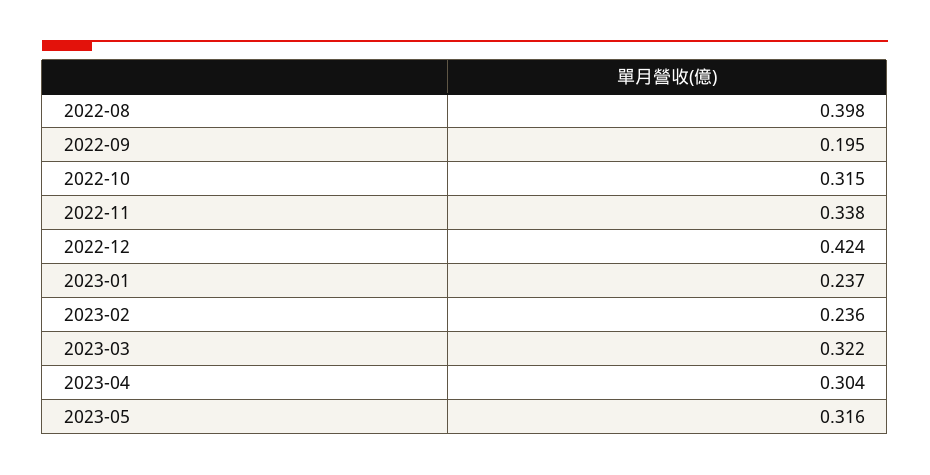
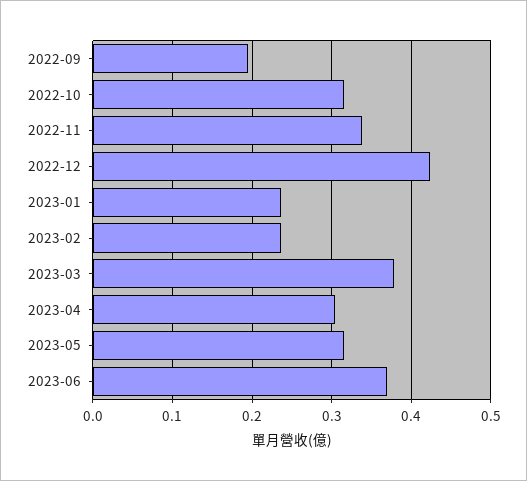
2022-08: 0.398 -> none
2023-03: 0.322 -> 0.38
2023-06: none -> 0.37

